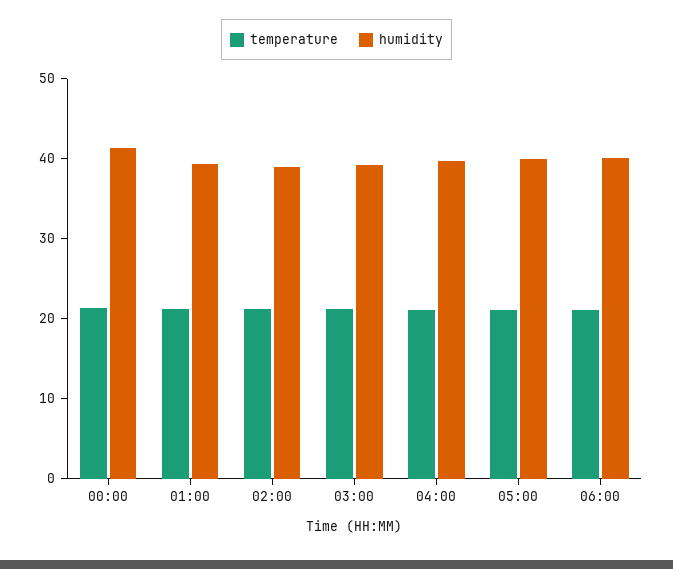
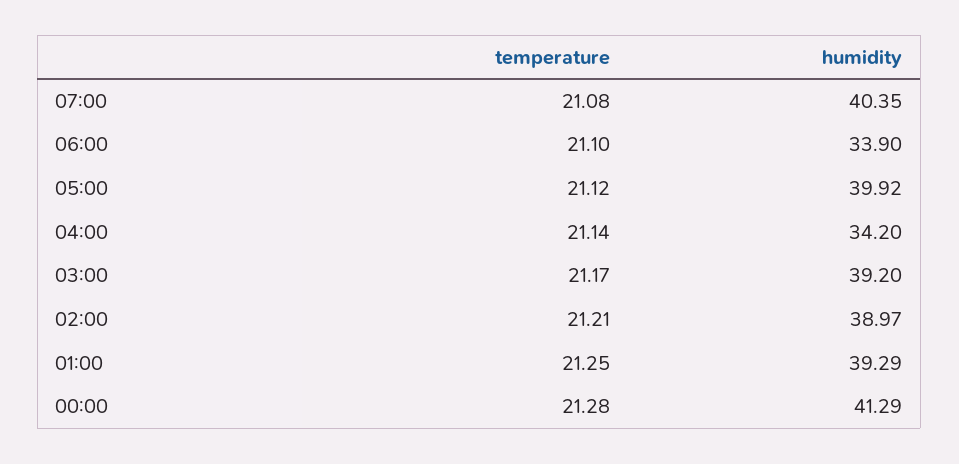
humidity, 04:00: 40 -> 34.2
humidity, 06:00: 40 -> 33.9
temperature, 07:00: none -> 21.08
humidity, 07:00: none -> 40.35

